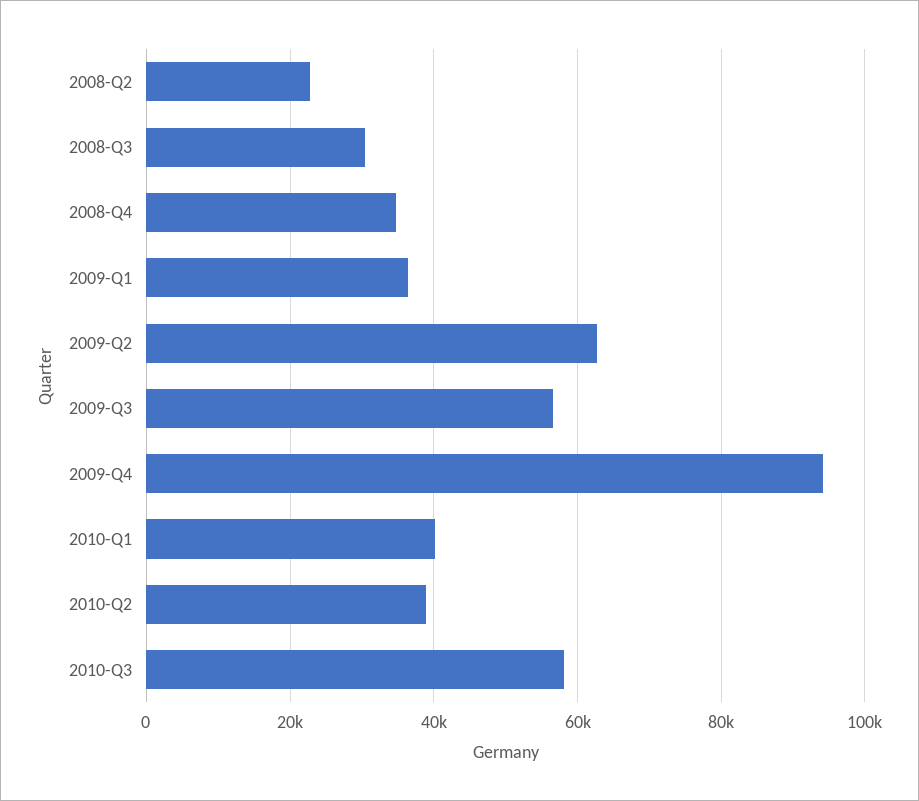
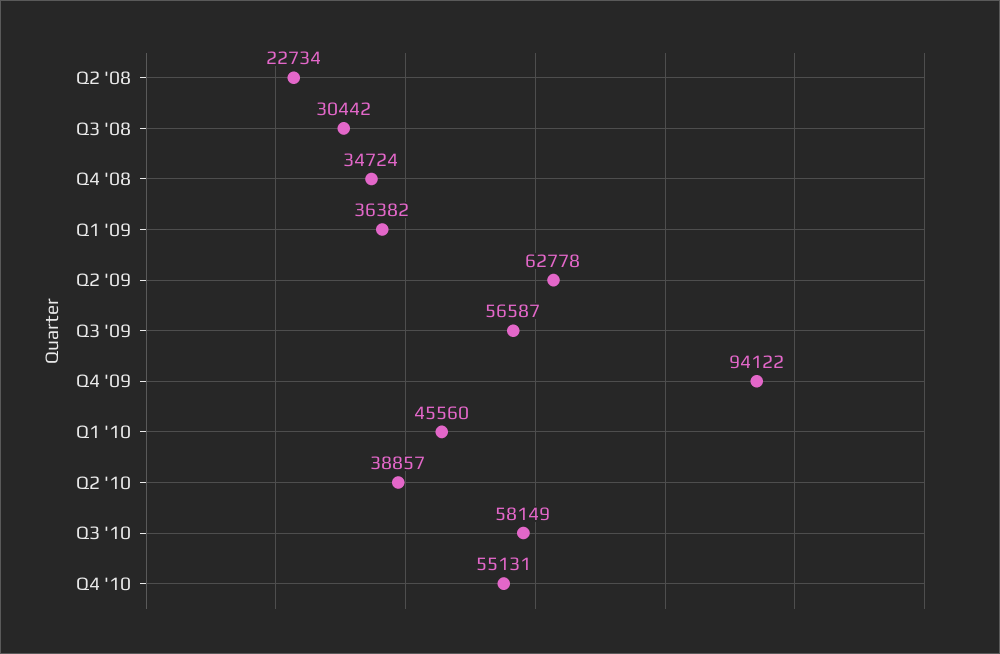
2010-Q1: 40000 -> 45560
Q4 '10: none -> 55131

